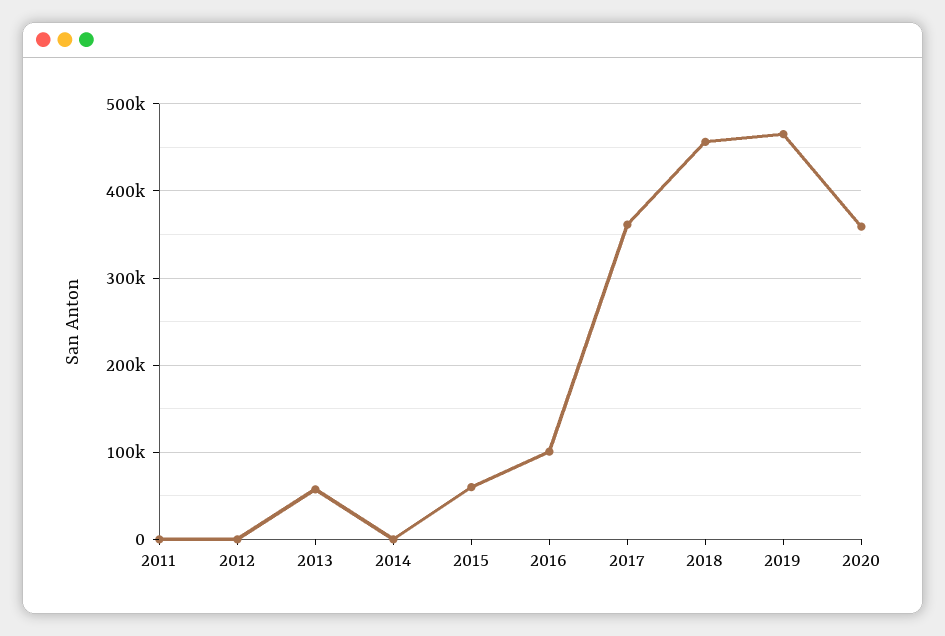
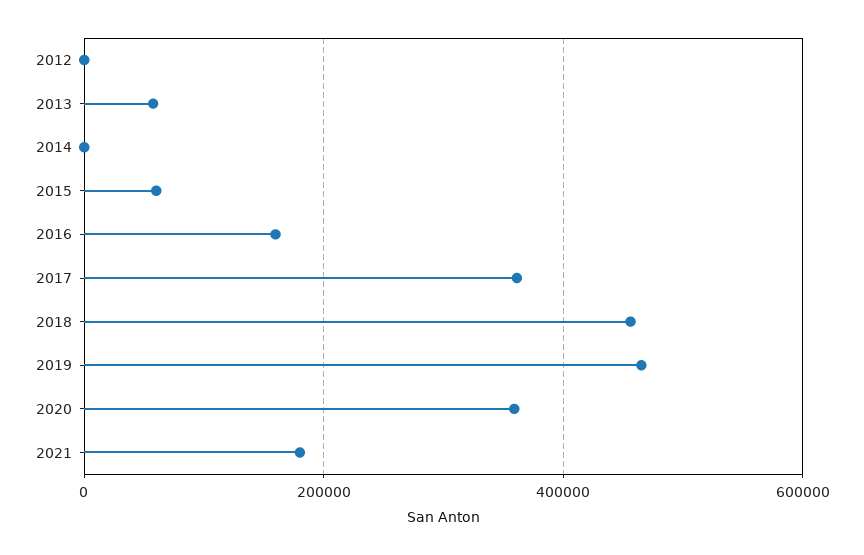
2011: 0 -> none
2016: 100000 -> 160000
2021: none -> 180000

